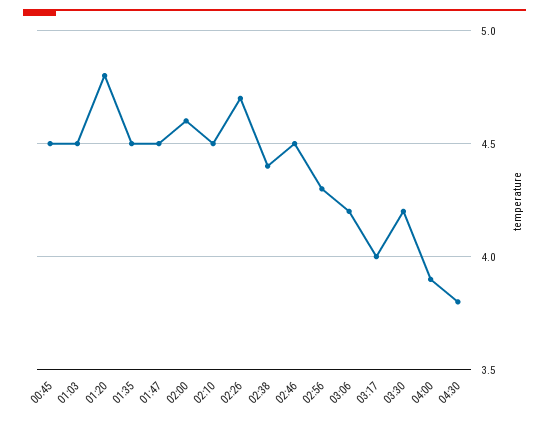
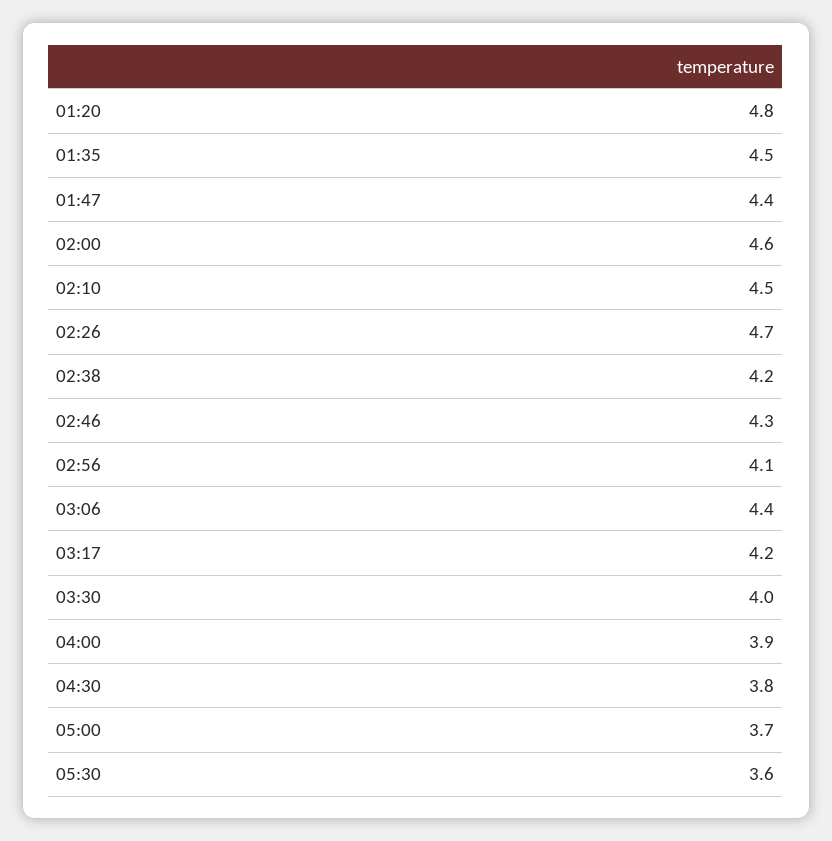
00:45: 4.5 -> none
01:03: 4.5 -> none
01:47: 4.5 -> 4.4
02:38: 4.4 -> 4.2
02:46: 4.5 -> 4.3
02:56: 4.3 -> 4.1
03:06: 4.2 -> 4.4
03:17: 4 -> 4.2
03:30: 4.2 -> 4
05:00: none -> 3.7
05:30: none -> 3.6

